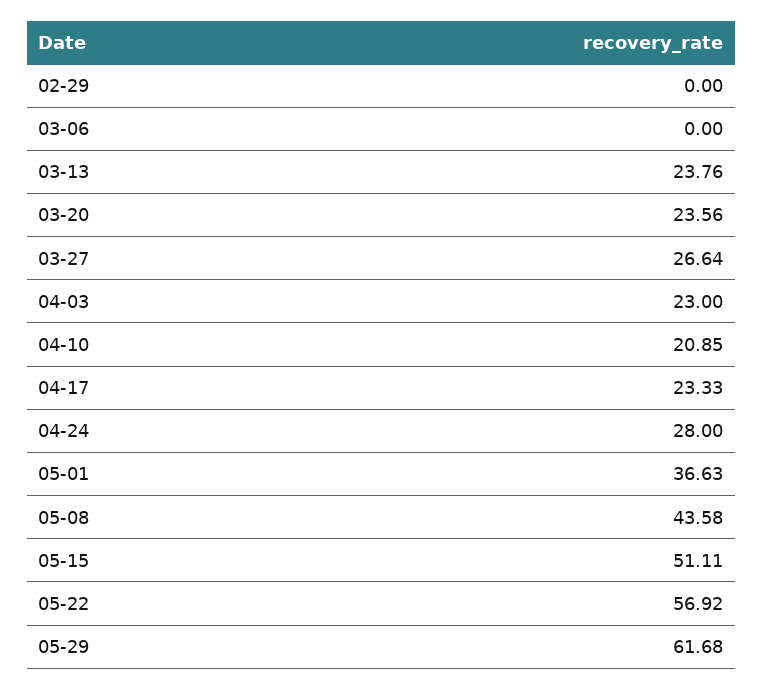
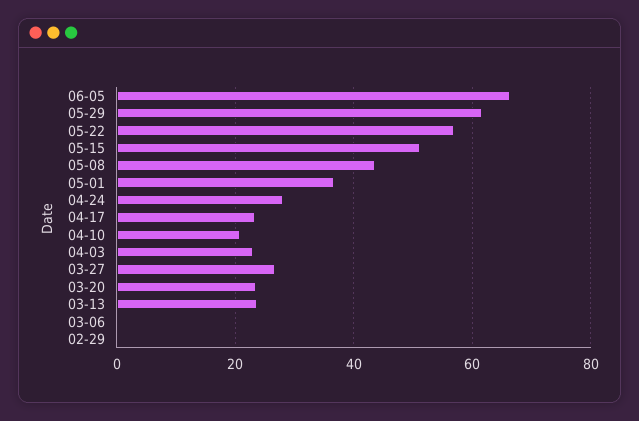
06-05: none -> 66

